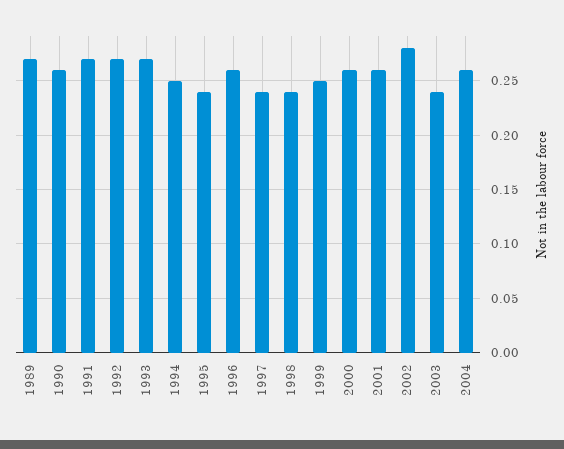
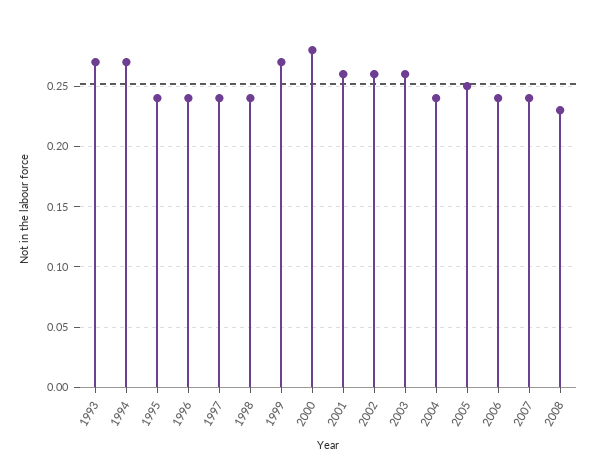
1989: 0.27 -> none
1990: 0.26 -> none
1991: 0.27 -> none
1992: 0.27 -> none
1994: 0.25 -> 0.27
1996: 0.26 -> 0.24
1999: 0.25 -> 0.27
2000: 0.26 -> 0.28
2002: 0.28 -> 0.26
2003: 0.24 -> 0.26
2004: 0.26 -> 0.24
2005: none -> 0.25
2006: none -> 0.24
2007: none -> 0.24
2008: none -> 0.23

